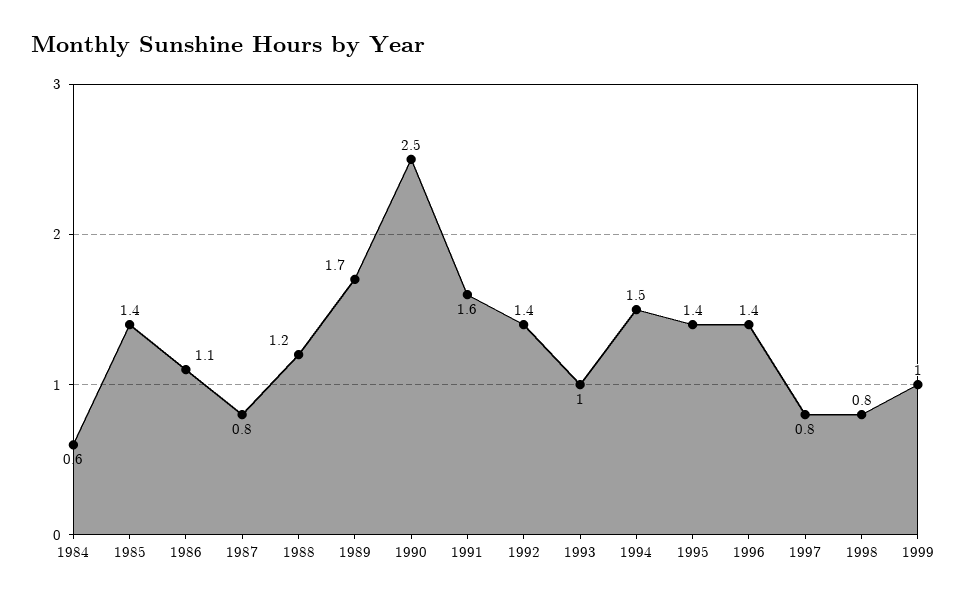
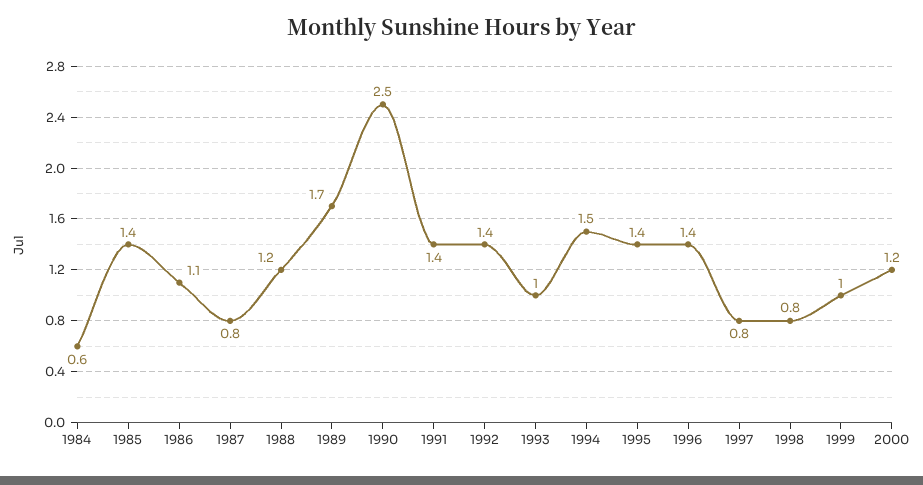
1991: 1.6 -> 1.4
2000: none -> 1.2

